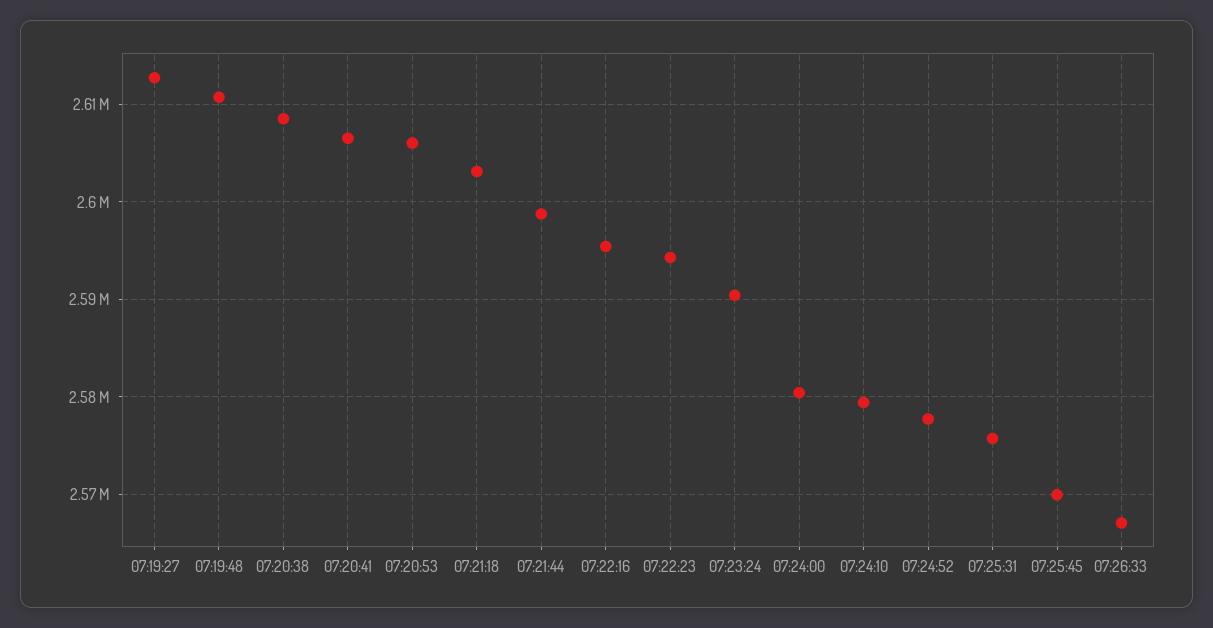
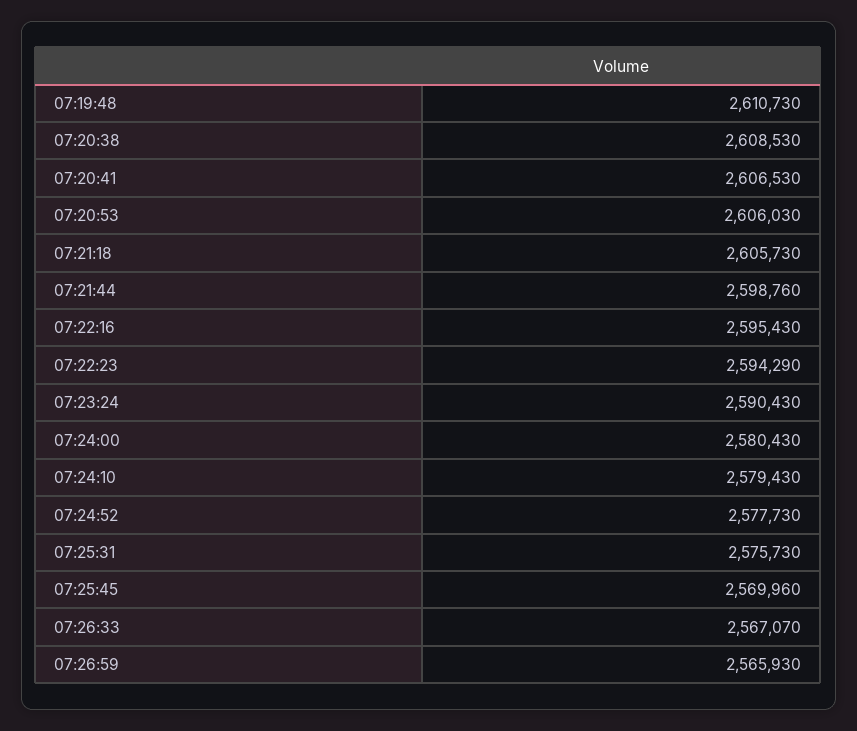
07:19:27: 2613000 -> none
07:21:18: 2603000 -> 2605730
07:26:59: none -> 2565930

